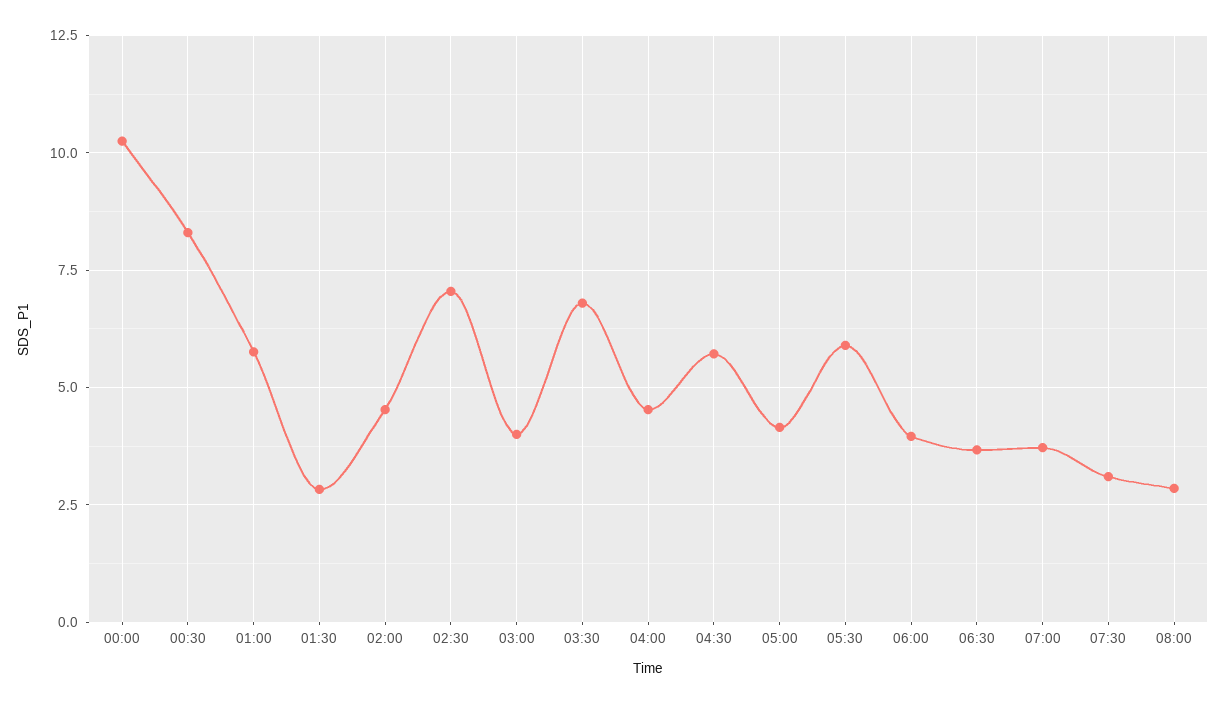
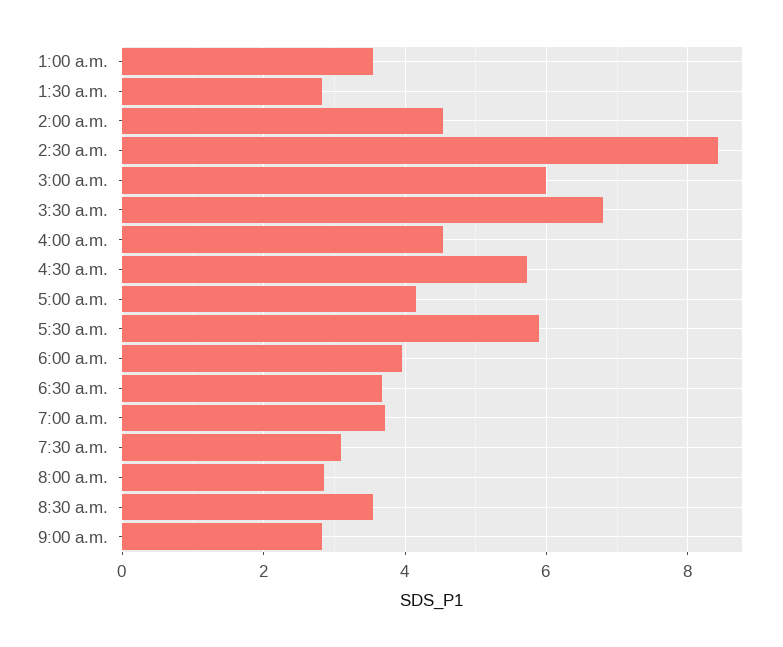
00:00: 10.25 -> none
00:30: 8.25 -> none
01:00: 5.75 -> 3.6
02:30: 7 -> 8.4
03:00: 4 -> 6
8:30 a.m.: none -> 3.6
9:00 a.m.: none -> 2.8

